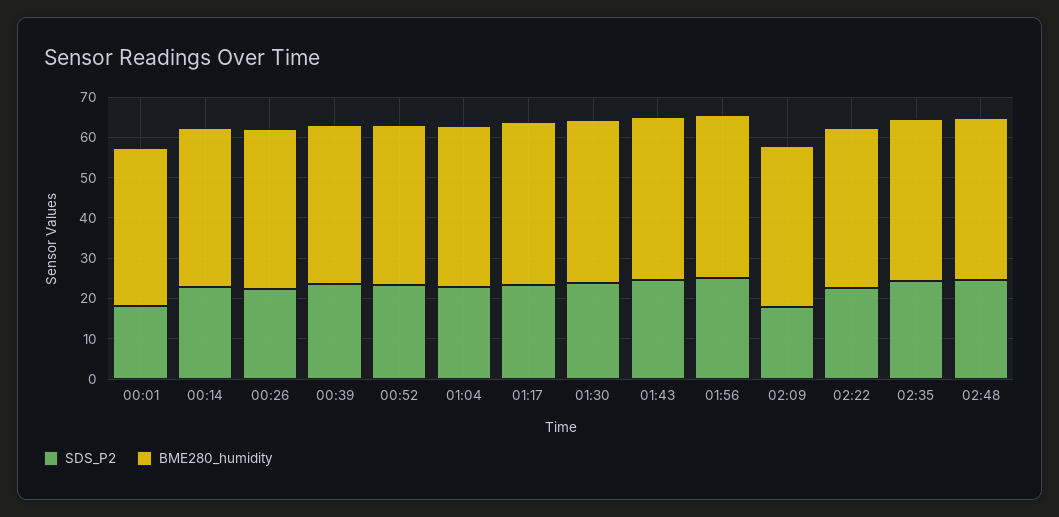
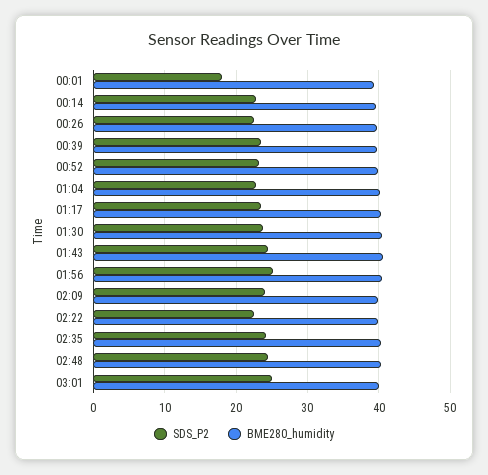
SDS_P2, 02:09: 18 -> 24
SDS_P2, 03:01: none -> 25
BME280_humidity, 03:01: none -> 40

